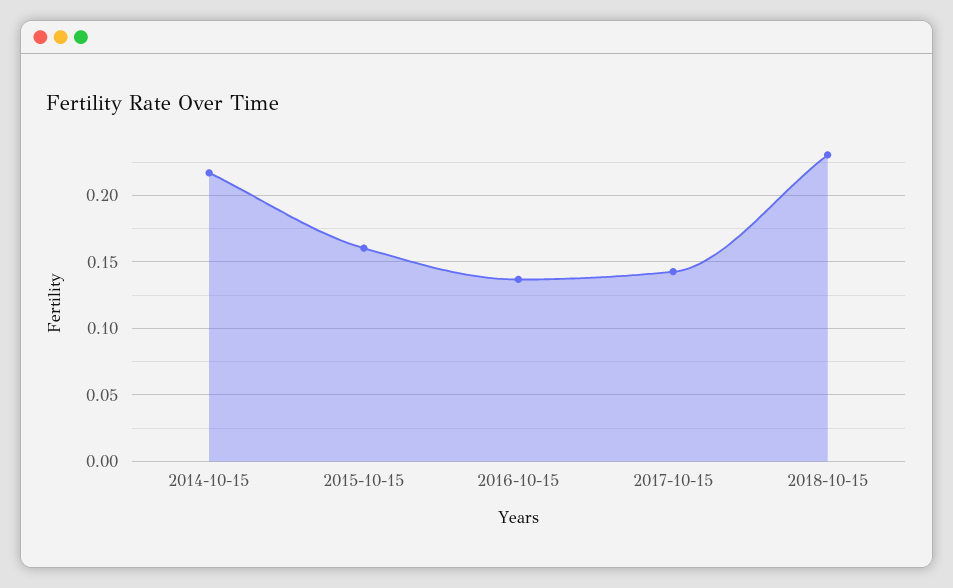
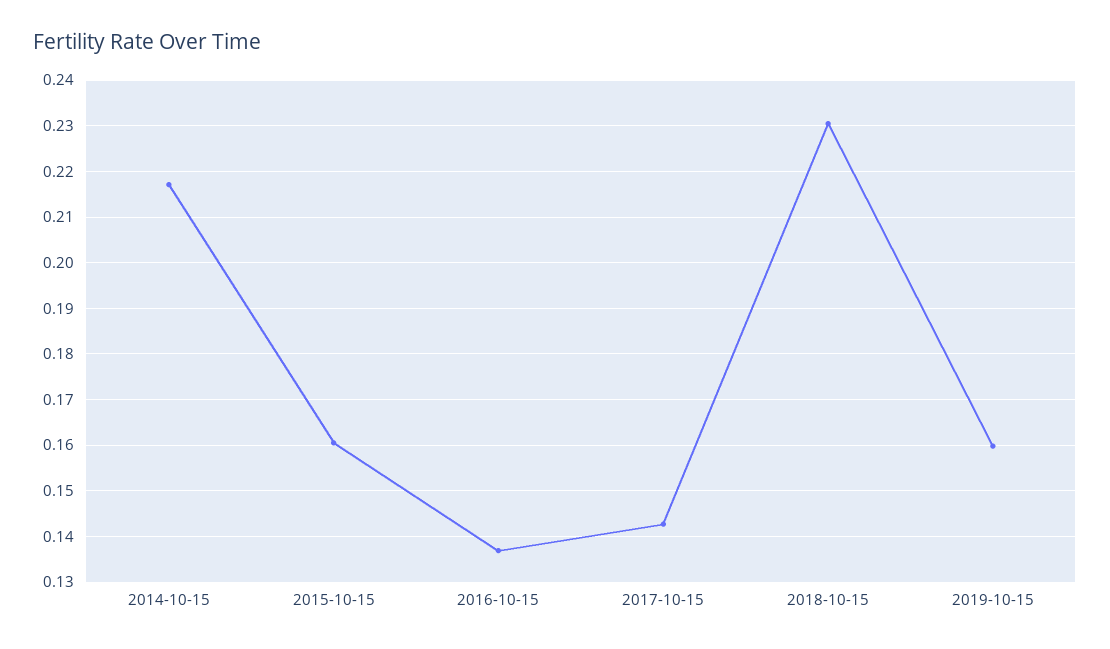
2019-10-15: none -> 0.16

